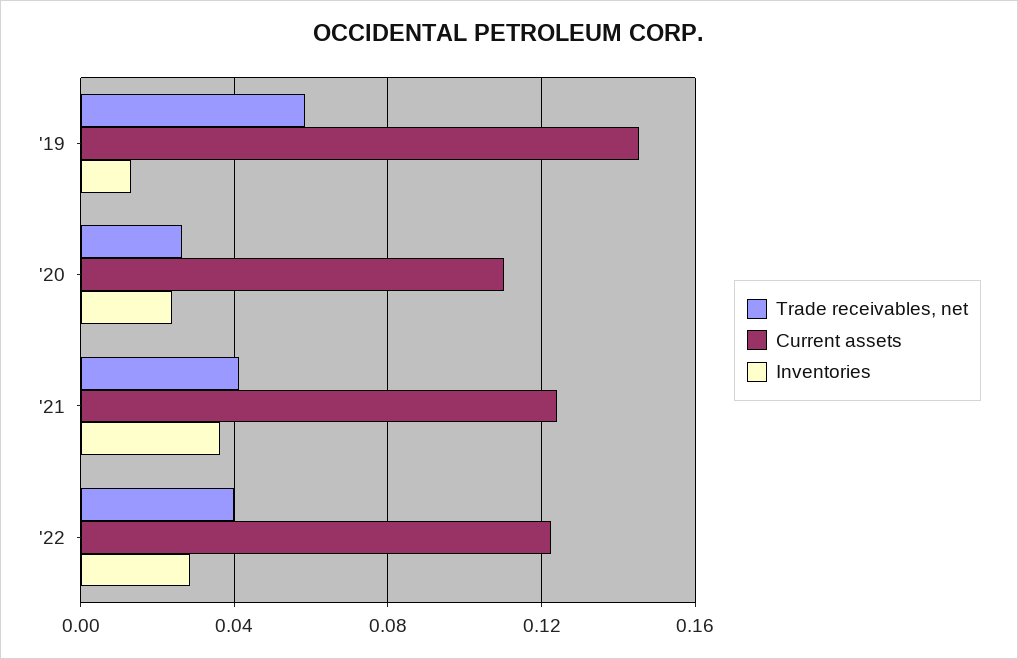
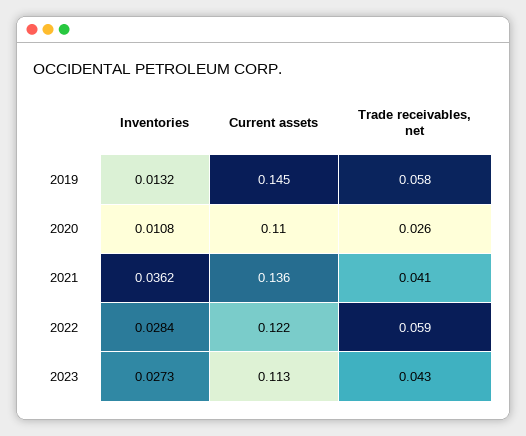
Inventories, '20: 0.025 -> 0.0108
Current assets, '21: 0.125 -> 0.136
Trade receivables, net, '22: 0.04 -> 0.059
Inventories, 2023: none -> 0.0273
Current assets, 2023: none -> 0.113
Trade receivables, net, 2023: none -> 0.043

